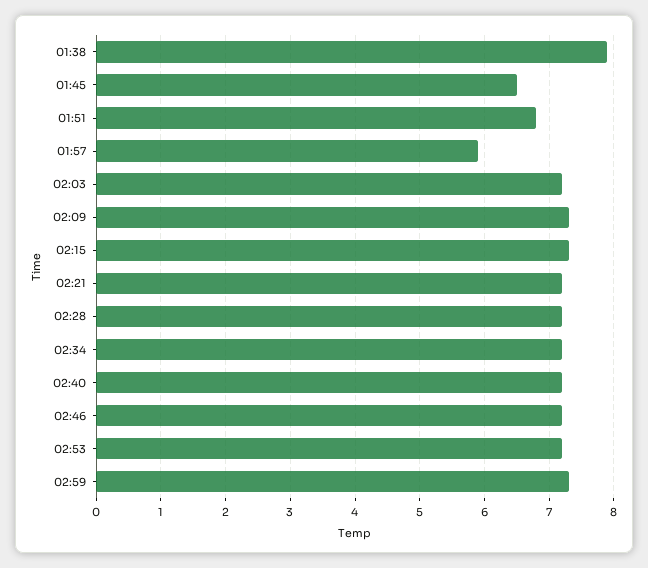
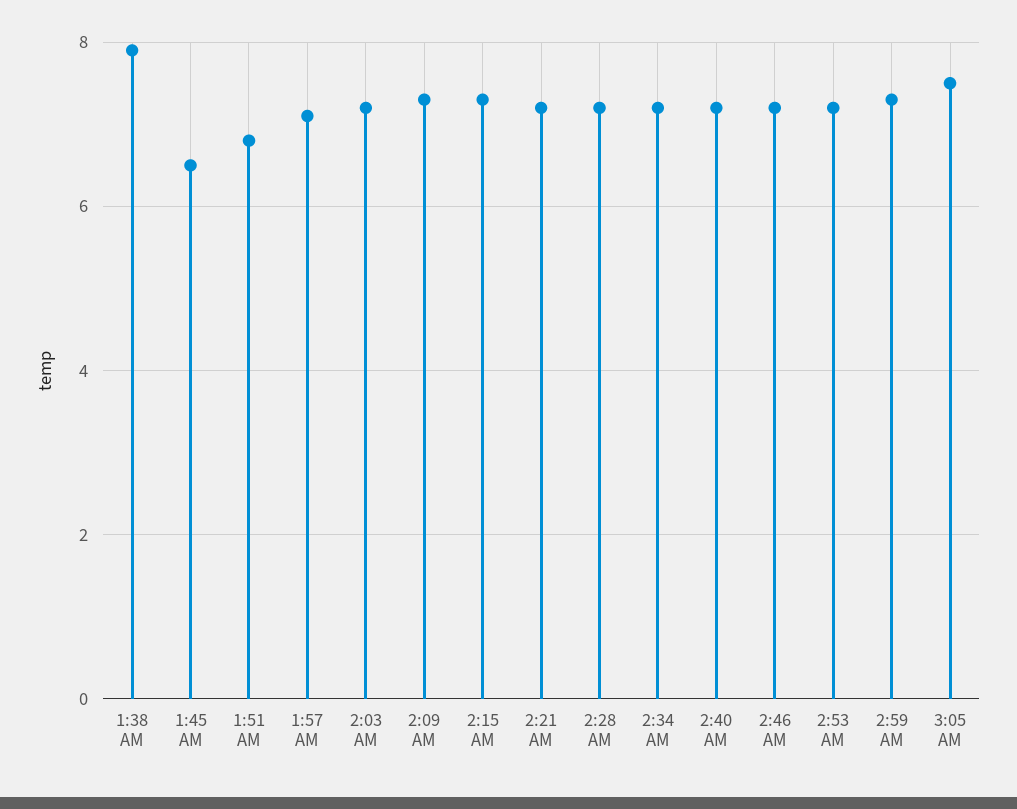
01:57: 5.9 -> 7
3:05 AM: none -> 7.5

